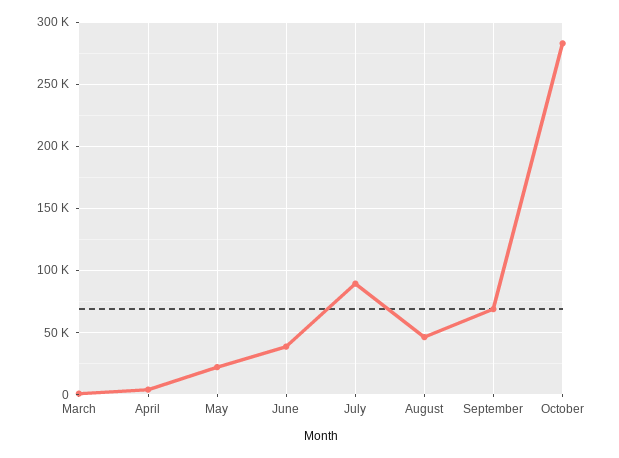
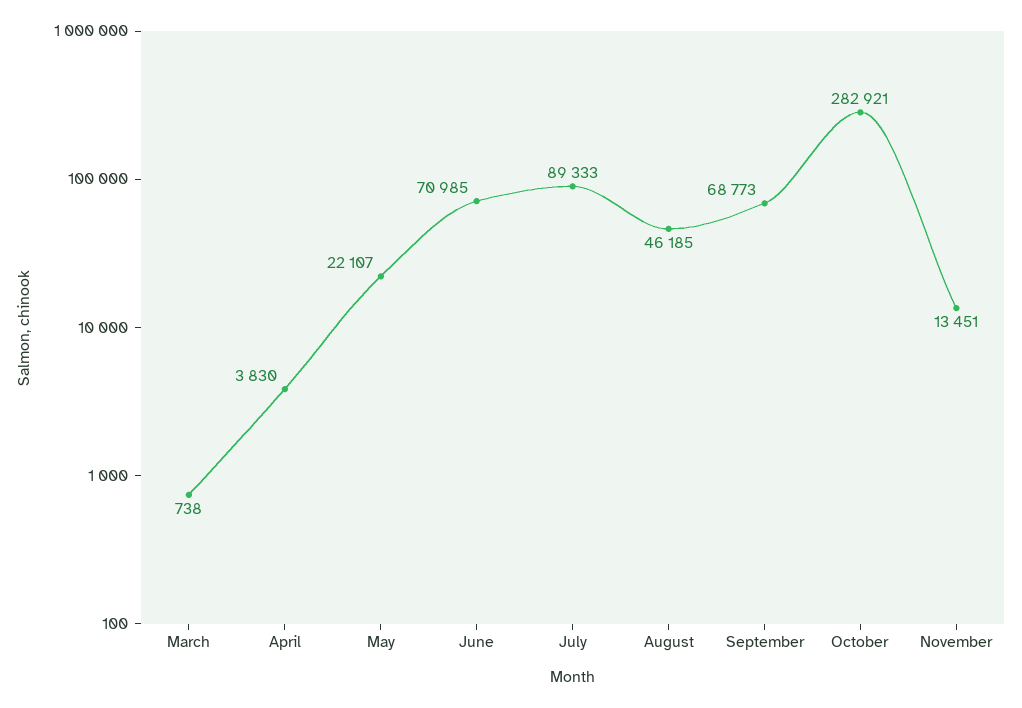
June: 40000 -> 70985
November: none -> 13451

